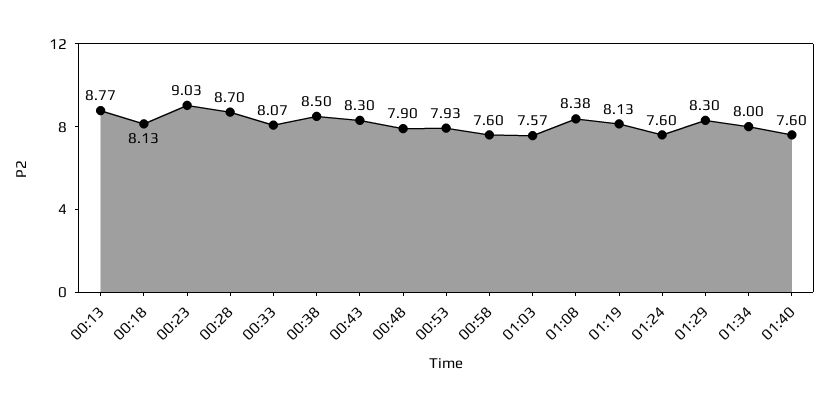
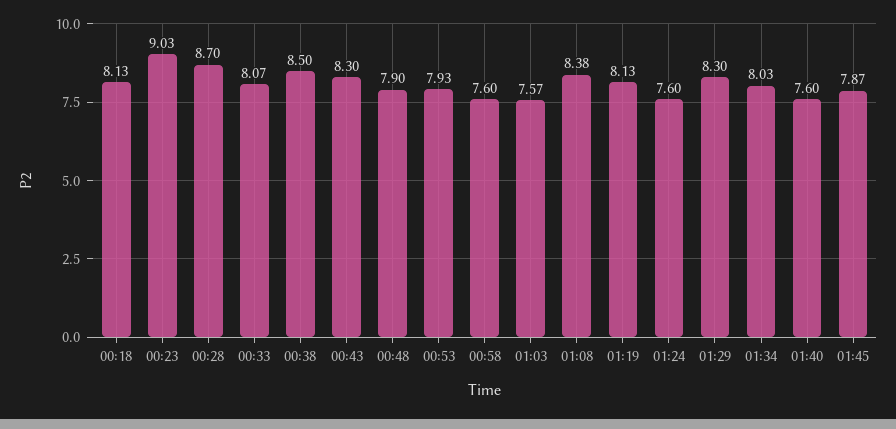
00:13: 8.77 -> none
01:34: 8 -> 8.03
01:45: none -> 7.87

